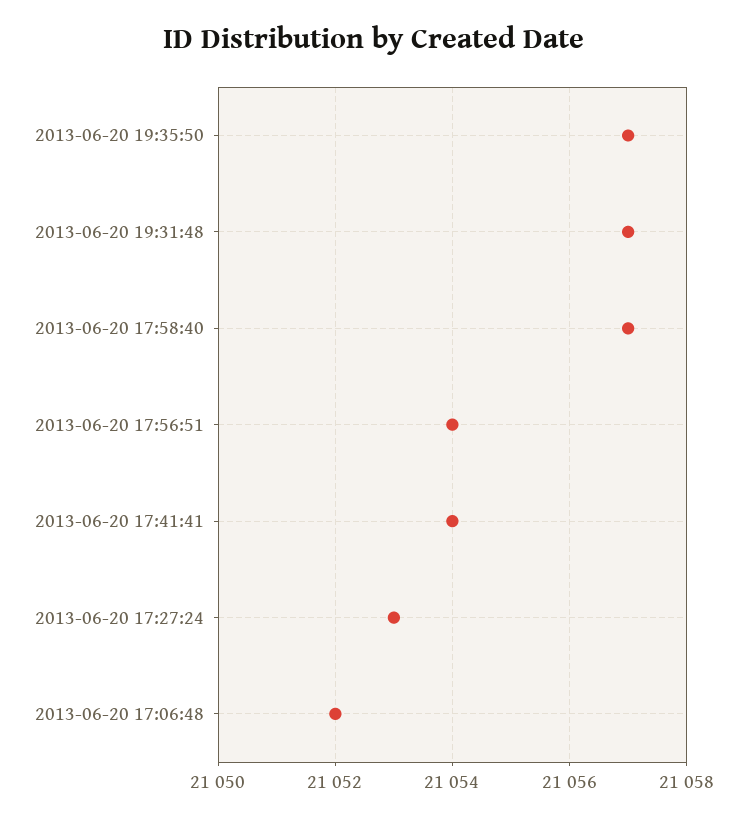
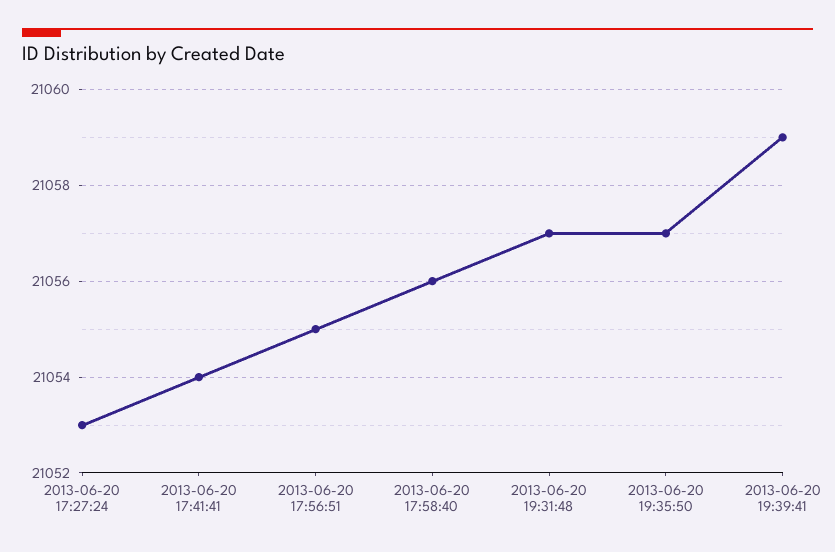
2013-06-20 17:58:40: 21057 -> 21056
2013-06-20 17:56:51: 21054 -> 21055
2013-06-20 17:06:48: 21052 -> none
2013-06-20 19:39:41: none -> 21059

